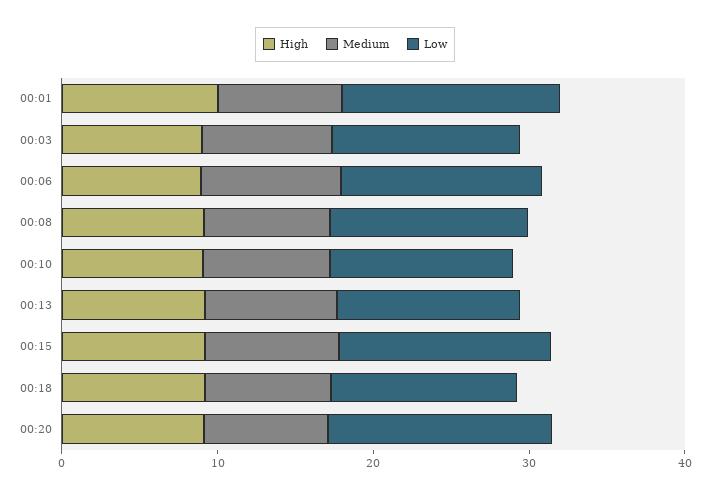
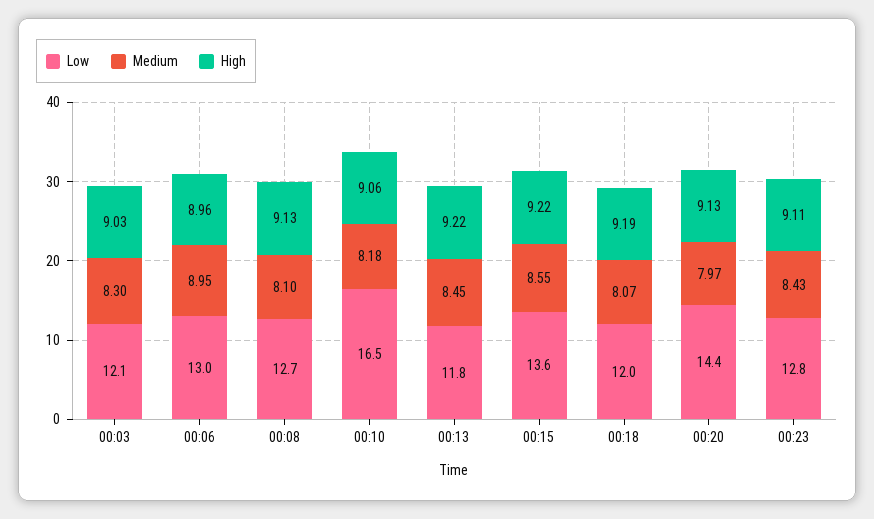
High, 00:01: 10 -> none
Medium, 00:01: 8 -> none
Low, 00:01: 14 -> none
Low, 00:10: 12 -> 16.5
Low, 00:23: none -> 12.8
Medium, 00:23: none -> 8.43
High, 00:23: none -> 9.11

